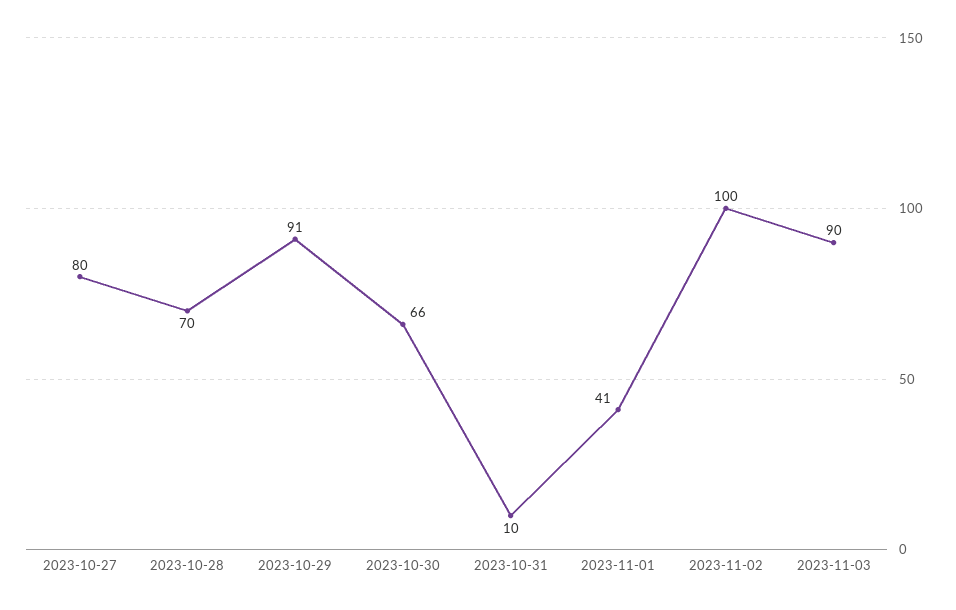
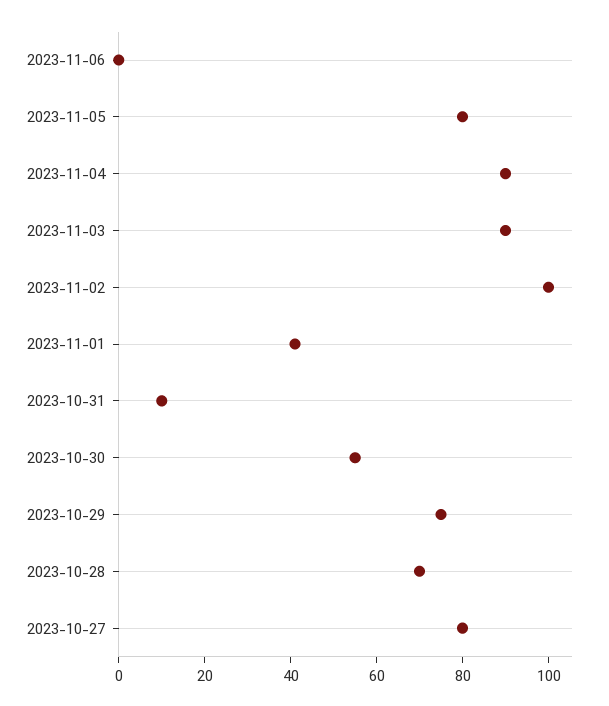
2023-10-29: 91 -> 75
2023-10-30: 66 -> 55
2023-11-06: none -> 0
2023-11-05: none -> 80
2023-11-04: none -> 90

